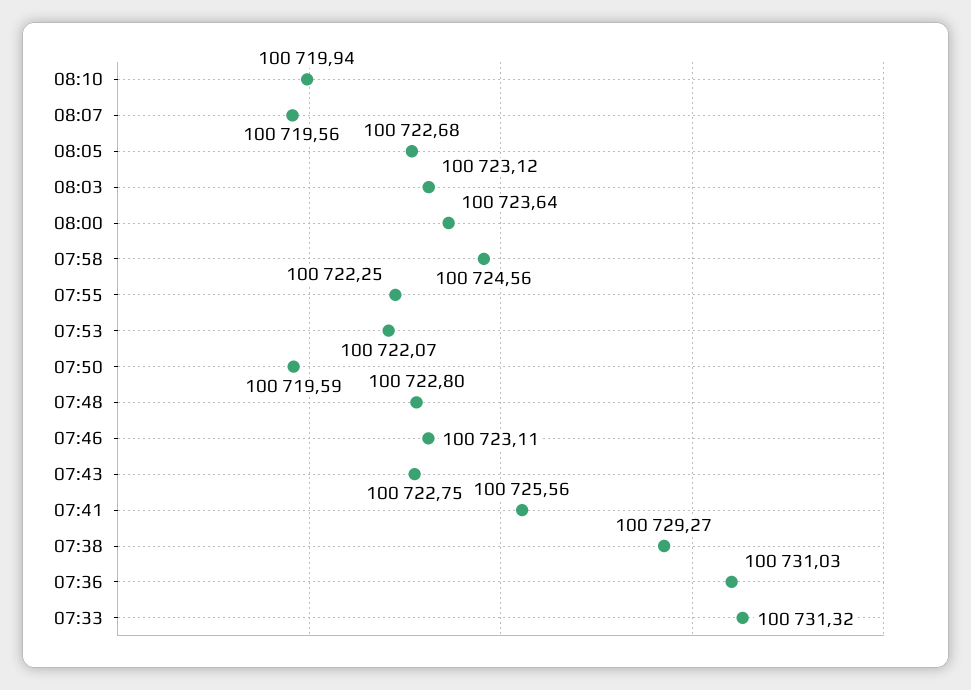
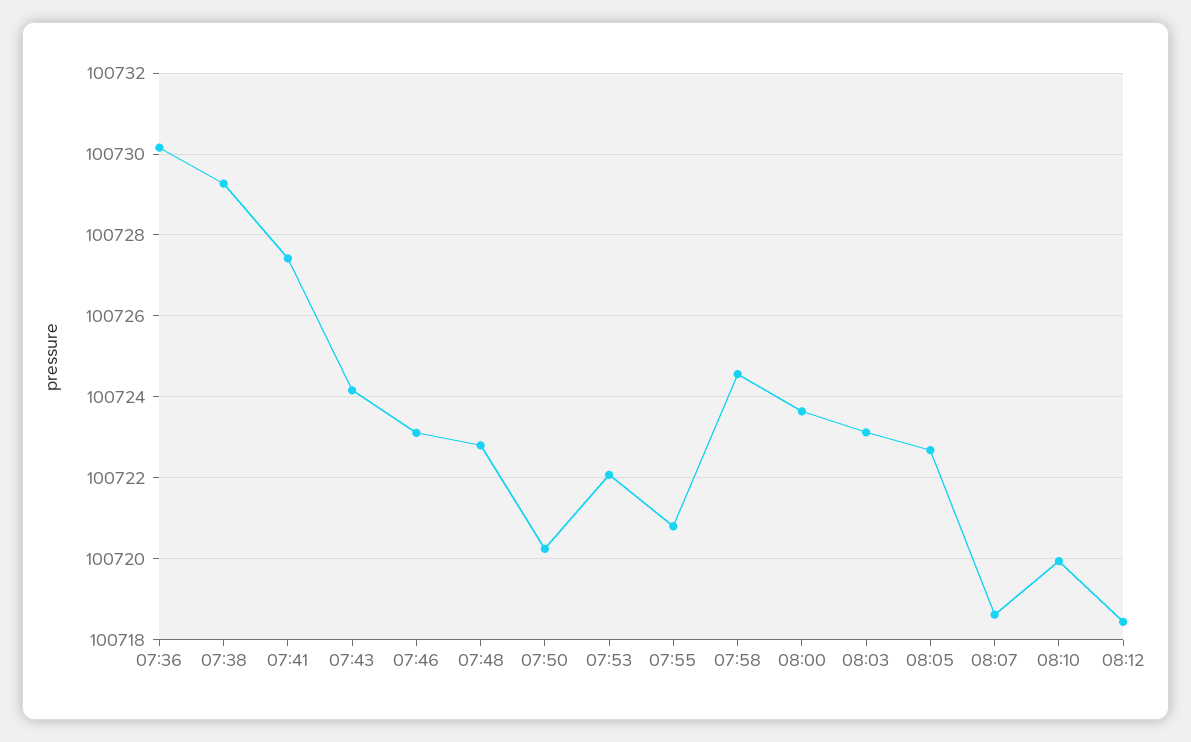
08:07: 100719.56 -> 100718.6
07:55: 100722.25 -> 100720.8
07:50: 100719.59 -> 100720.2
07:43: 100722.75 -> 100724.2
07:41: 100725.56 -> 100727.4
07:36: 100731.03 -> 100730.2
07:33: 100731.32 -> none
08:12: none -> 100718.4

